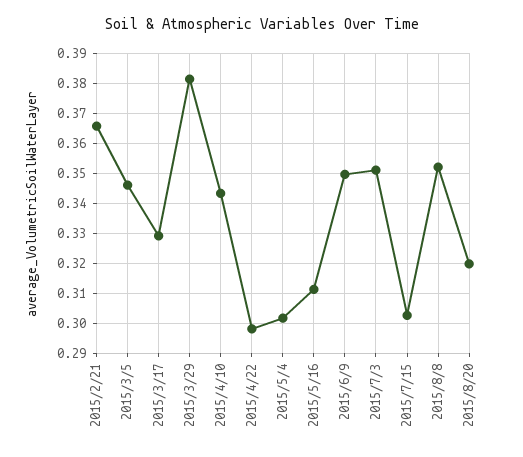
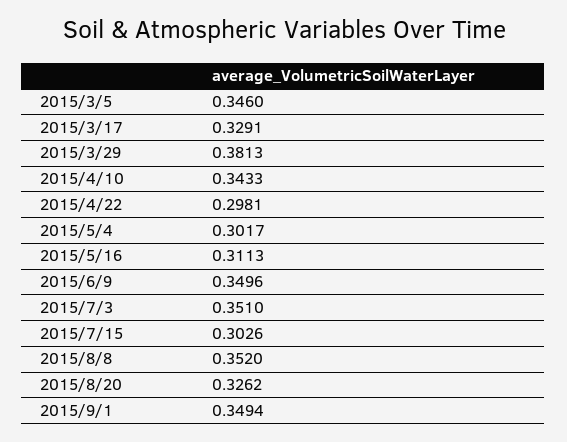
2015/2/21: 0.366 -> none
2015/8/20: 0.32 -> 0.3262
2015/9/1: none -> 0.3494

